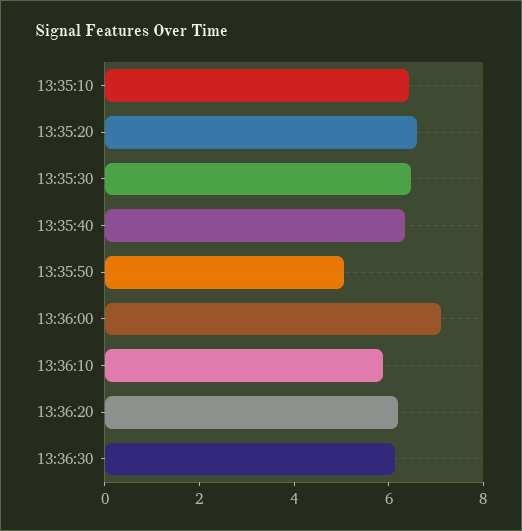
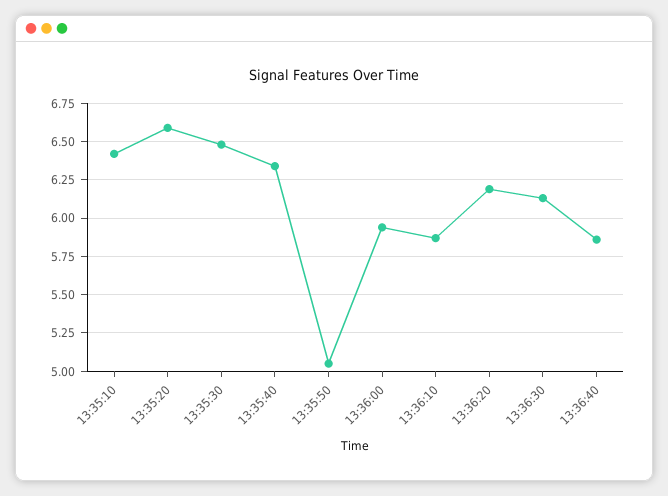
13:36:00: 7 -> 5.95
13:36:40: none -> 5.85

